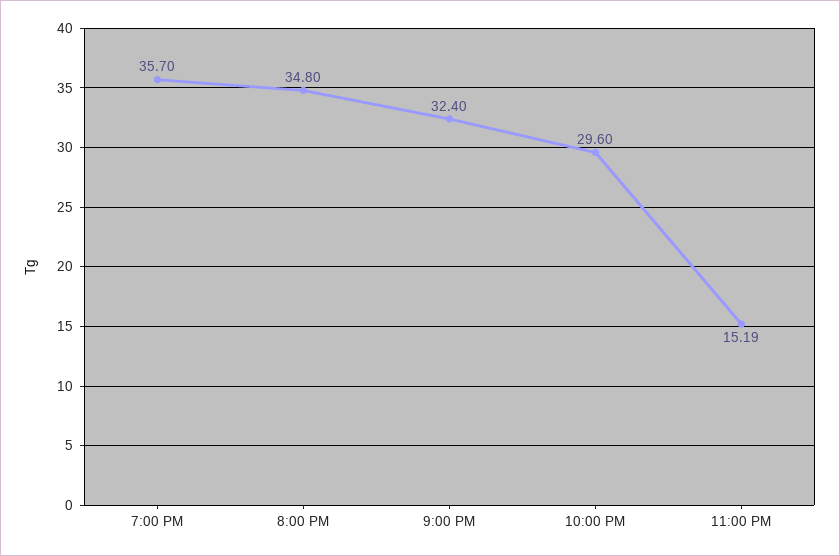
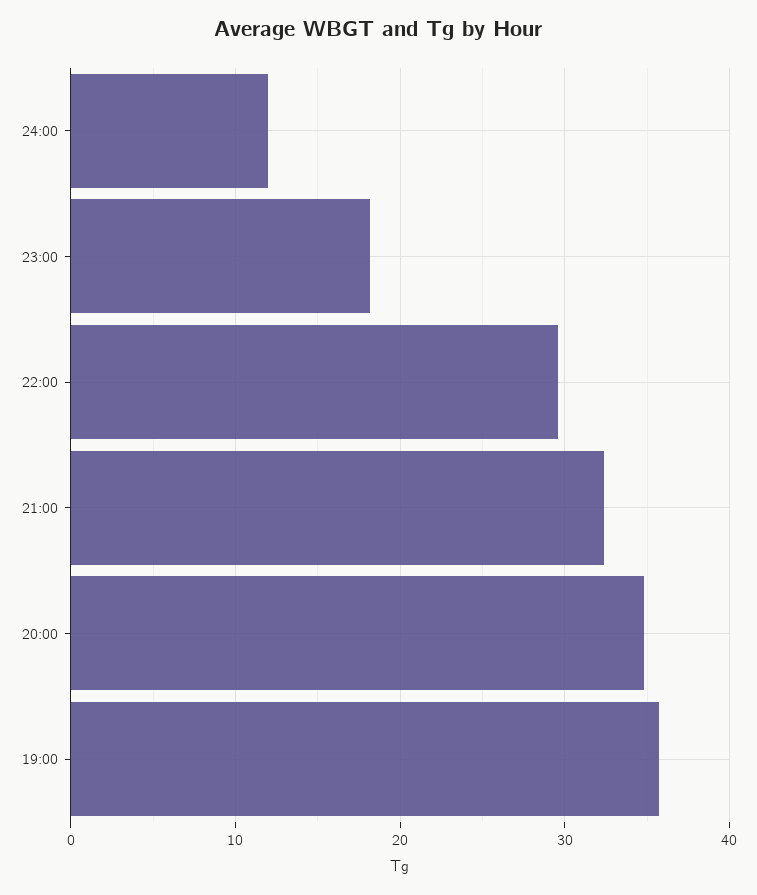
11:00 PM: 15.19 -> 18
24:00: none -> 12

